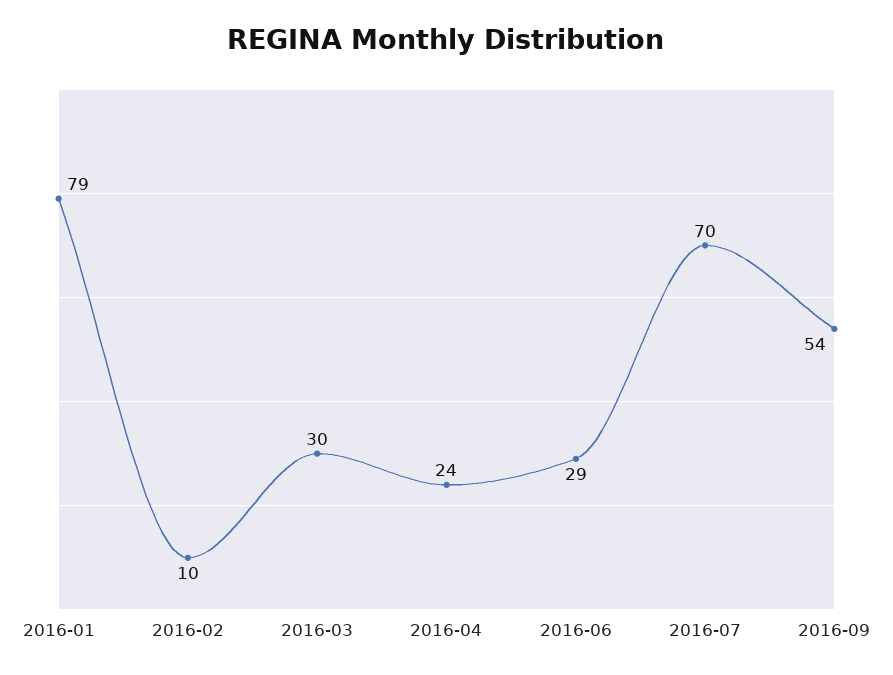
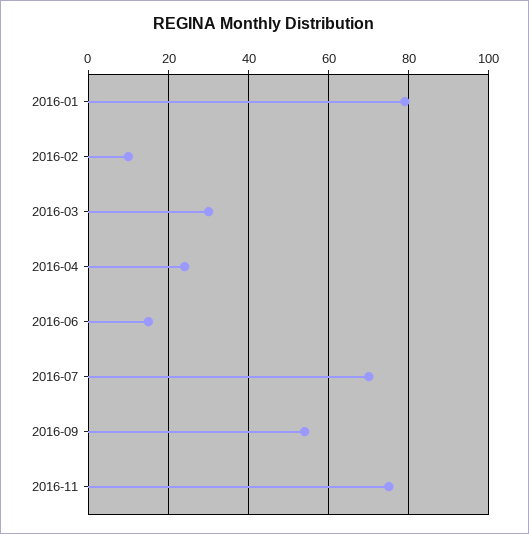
2016-06: 29 -> 15
2016-11: none -> 75

